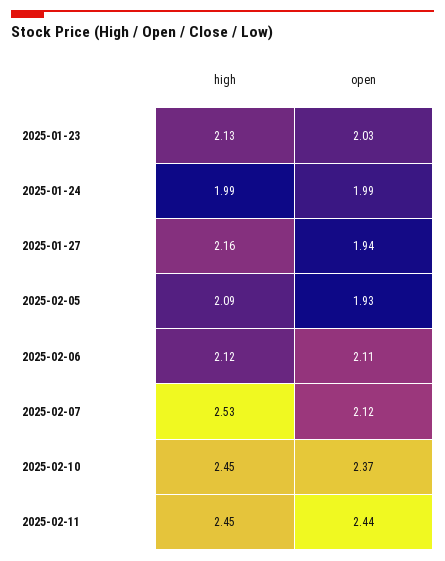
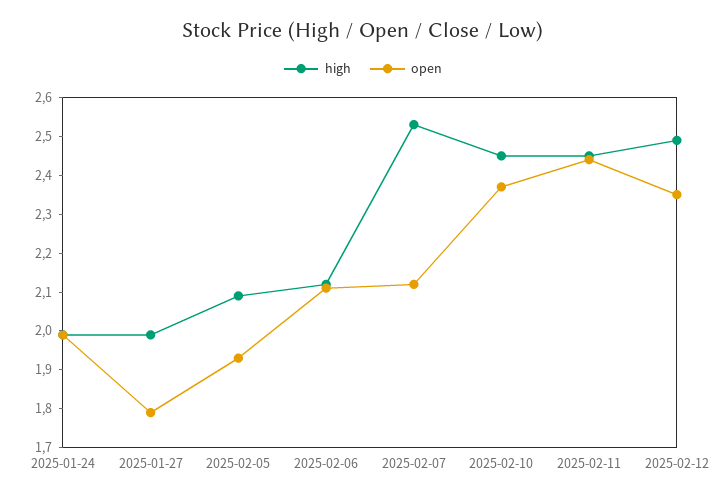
high, 2025-01-23: 2.13 -> none
open, 2025-01-23: 2.03 -> none
high, 2025-01-27: 2.16 -> 2
open, 2025-01-27: 1.94 -> 1.8
high, 2025-02-12: none -> 2.5
open, 2025-02-12: none -> 2.35

